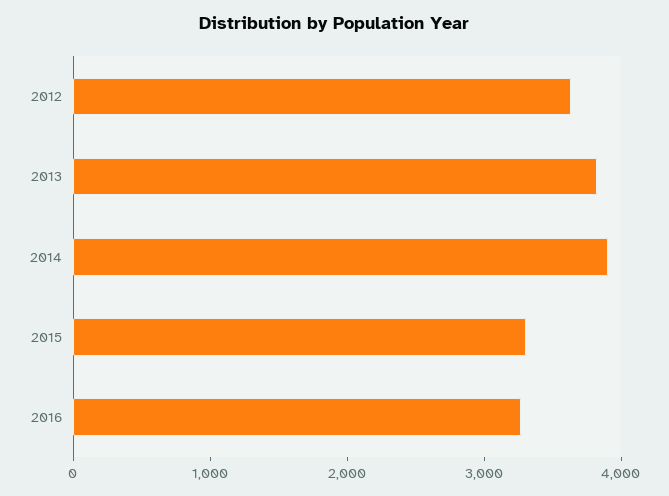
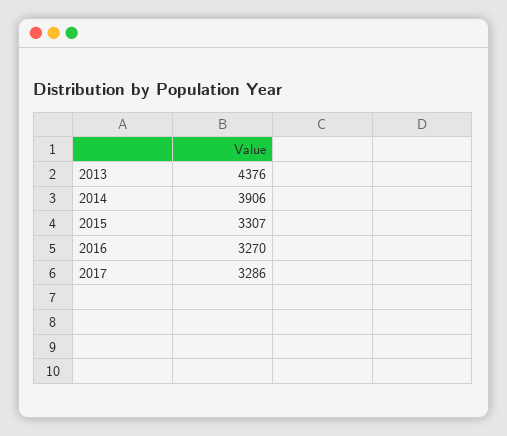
2012: 3600 -> none
2013: 3800 -> 4376
2017: none -> 3286

